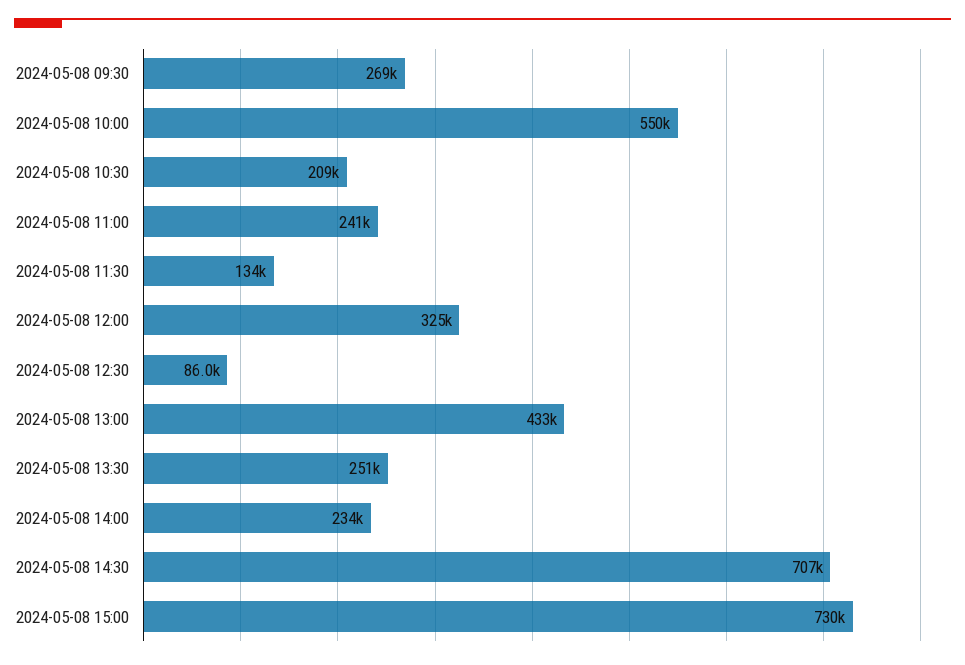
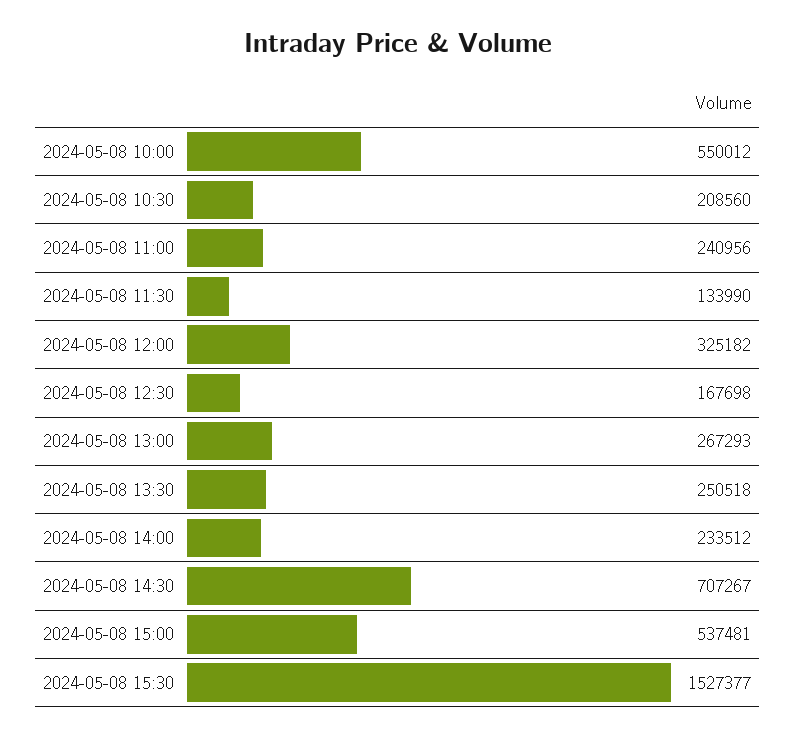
2024-05-08 09:30: 269000 -> none
2024-05-08 12:30: 86000 -> 167698
2024-05-08 13:00: 433000 -> 267293
2024-05-08 15:00: 730000 -> 537481
2024-05-08 15:30: none -> 1527377

